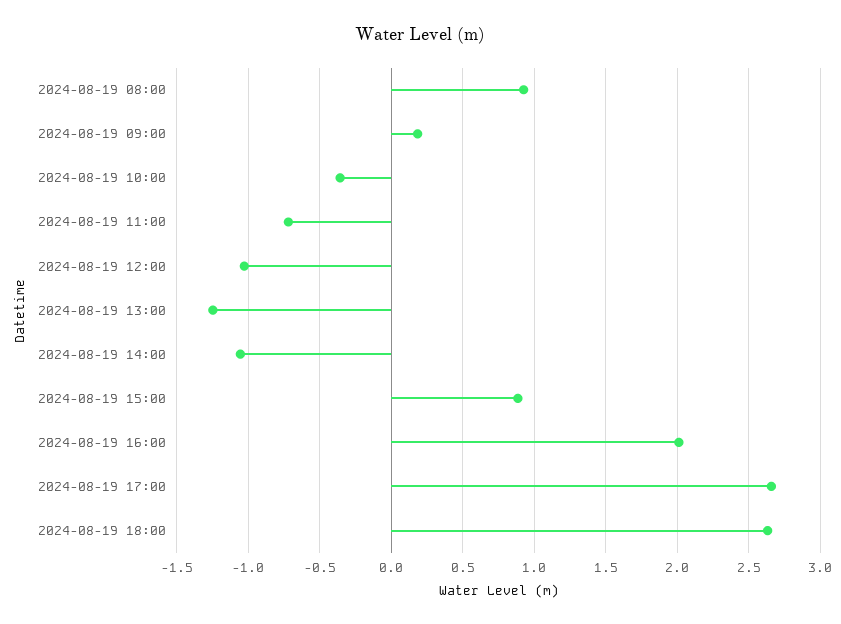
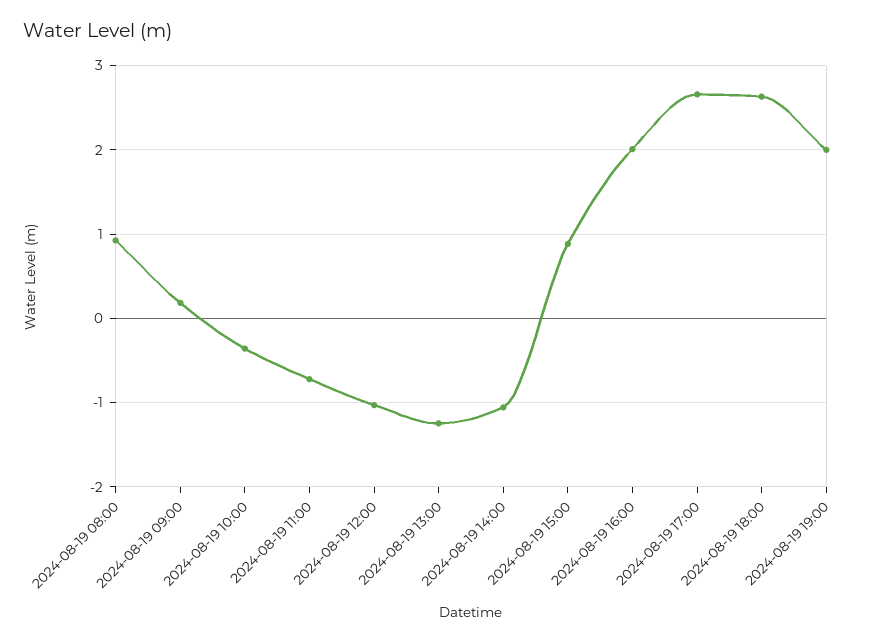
2024-08-19 19:00: none -> 2

